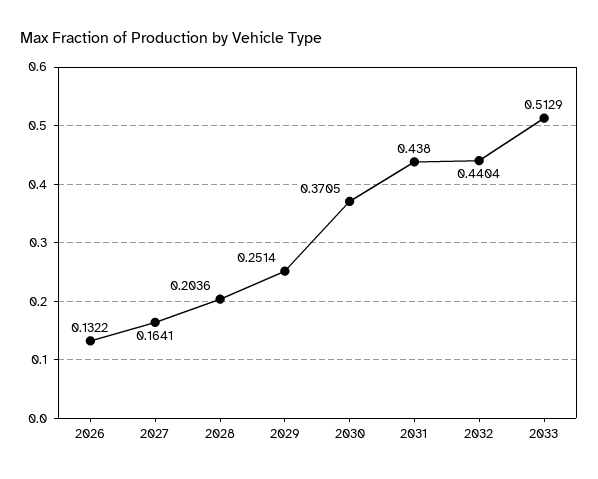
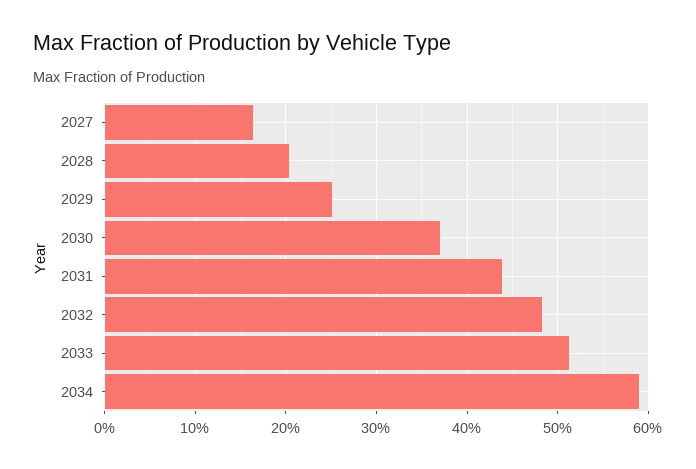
2026: 0.1322 -> none
2032: 0.4404 -> 0.48
2034: none -> 0.59

